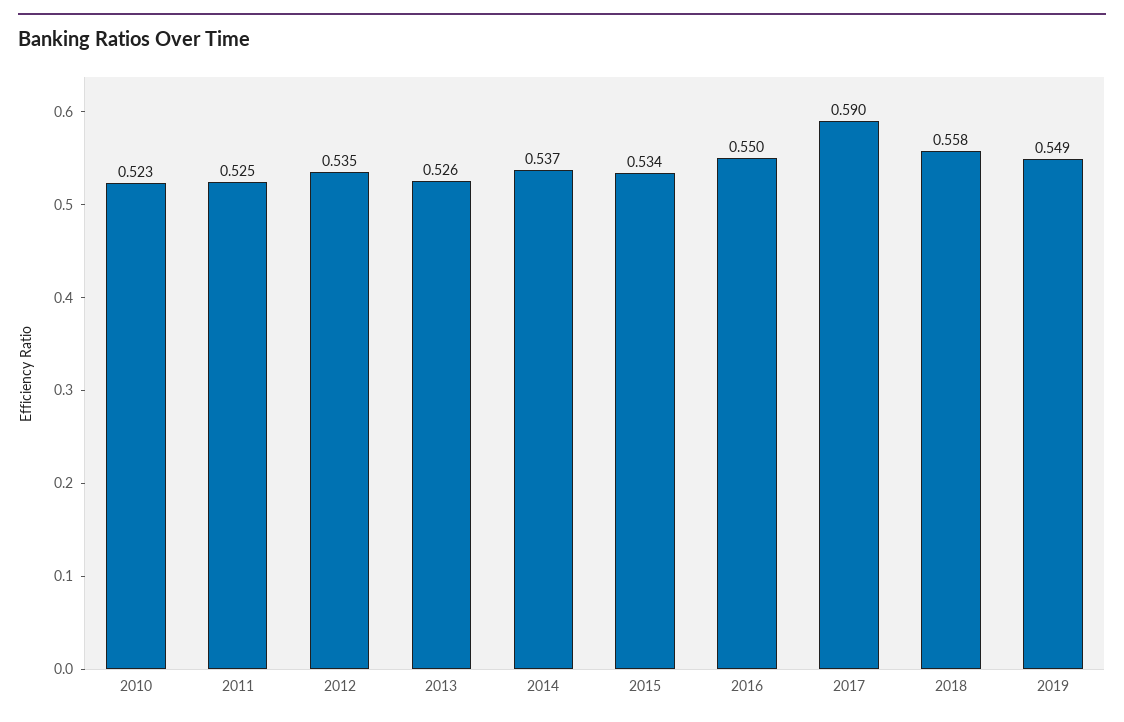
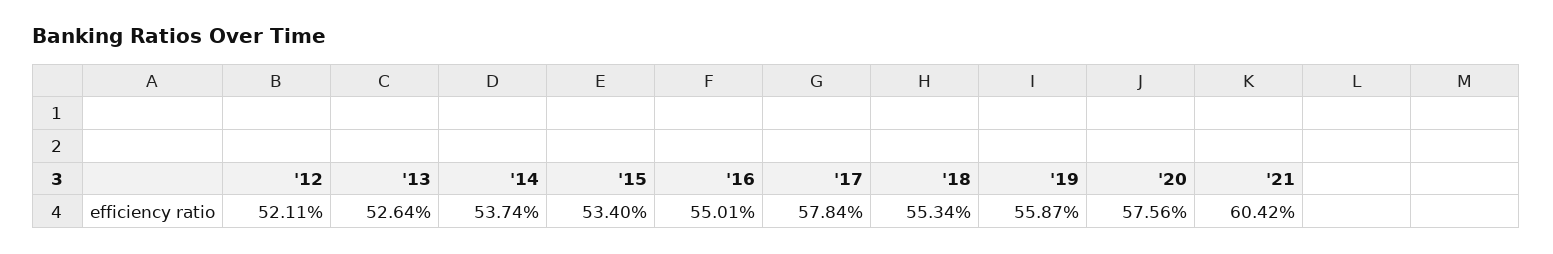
2010: 0.523 -> none
2011: 0.525 -> none
2012: 0.535 -> 0.5211
2017: 0.59 -> 0.5784
2018: 0.558 -> 0.5534
2019: 0.549 -> 0.5587
'20: none -> 0.5756
'21: none -> 0.6042

